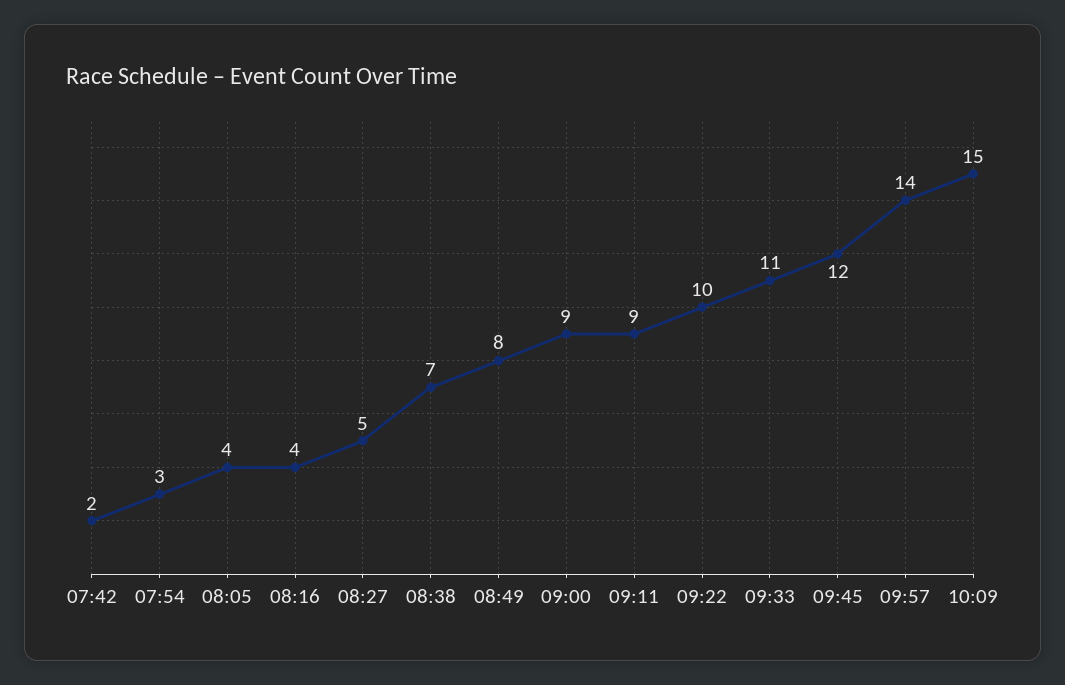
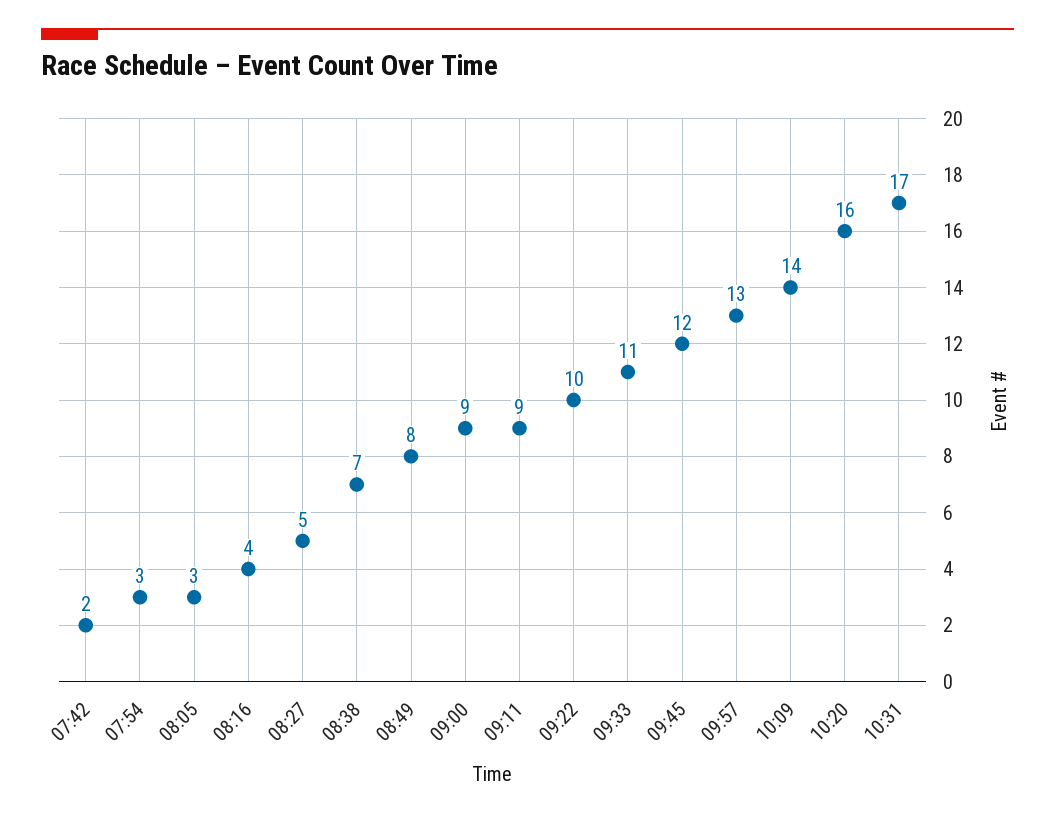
08:05: 4 -> 3
09:57: 14 -> 13
10:09: 15 -> 14
10:20: none -> 16
10:31: none -> 17

